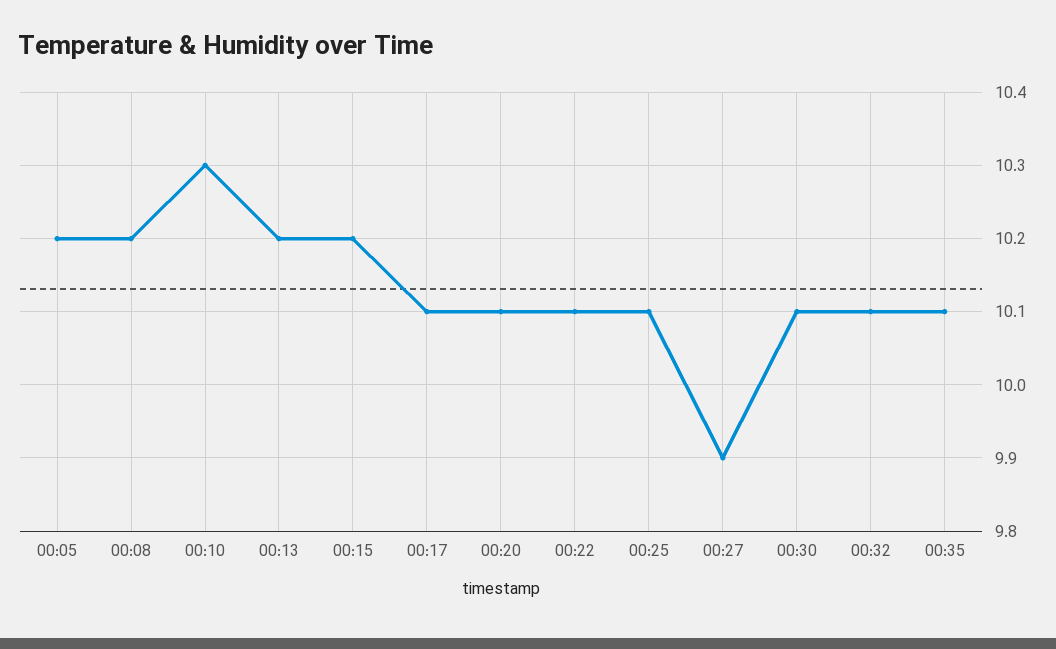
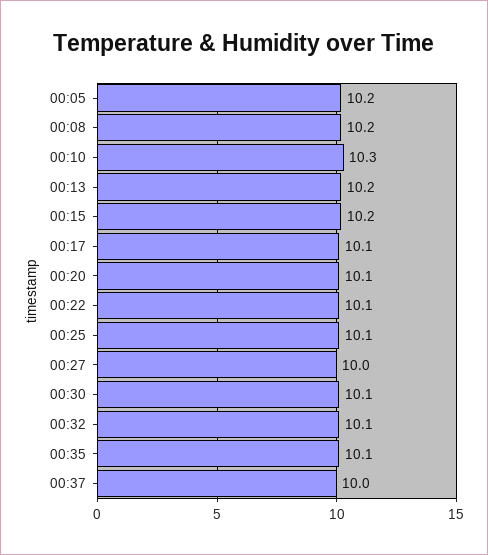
00:27: 9.9 -> 10
00:37: none -> 10

